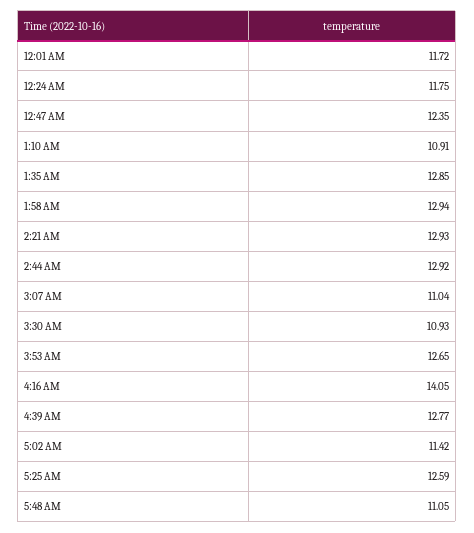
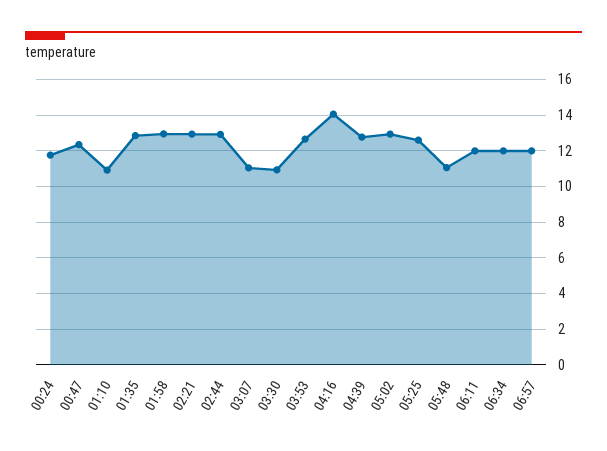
12:01 AM: 11.72 -> none
5:02 AM: 11.42 -> 13
06:11: none -> 12
06:34: none -> 12
06:57: none -> 12

